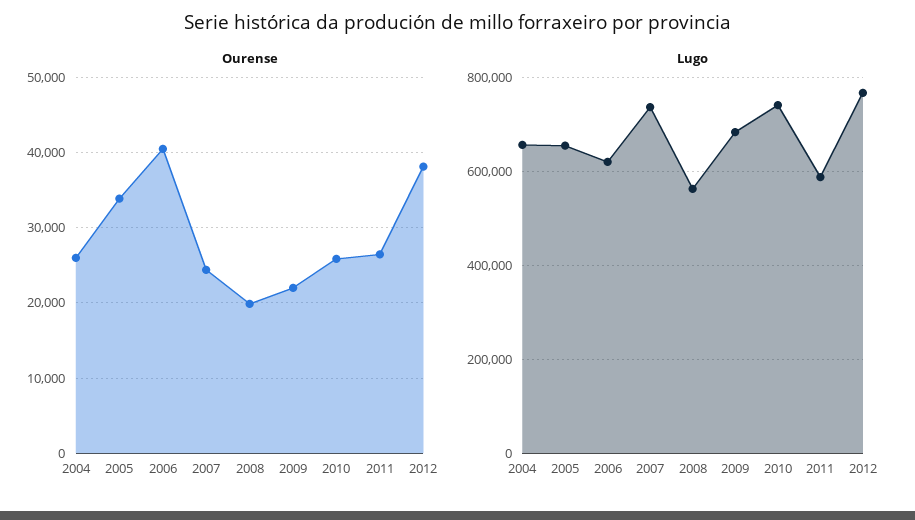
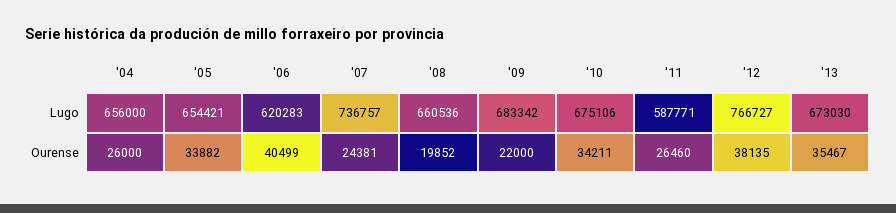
Ourense, 2010: 26000 -> 34211
Lugo, 2008: 560000 -> 660536
Lugo, 2010: 740000 -> 675106
Lugo, '13: none -> 673030
Ourense, '13: none -> 35467

